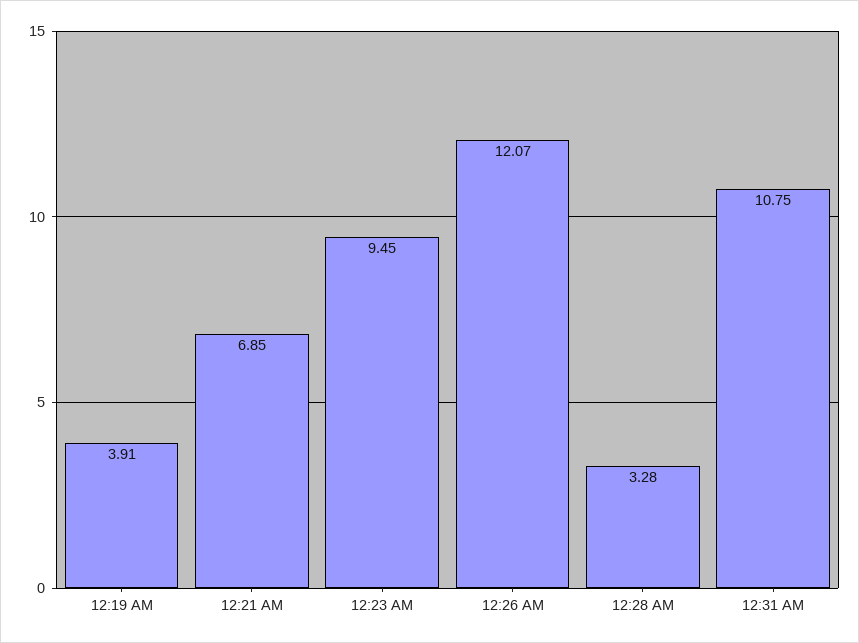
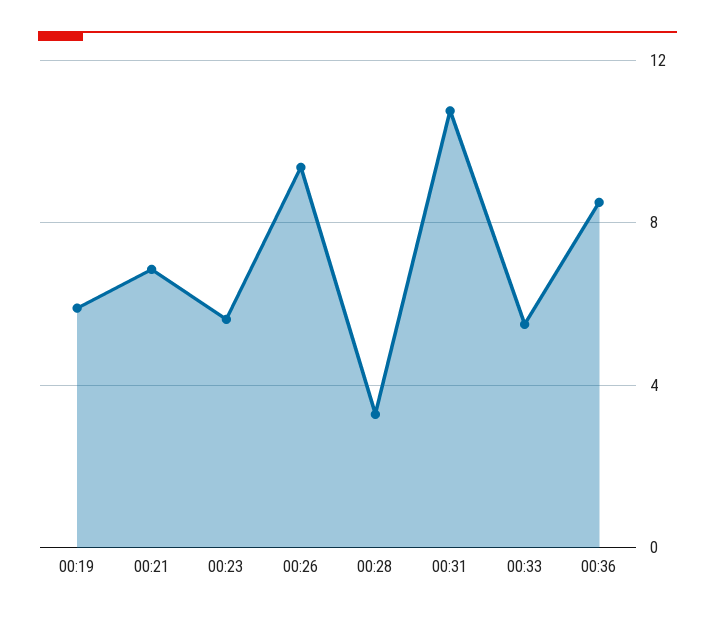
12:19 AM: 3.91 -> 6
12:23 AM: 9.45 -> 5.5
12:26 AM: 12.07 -> 9.5
00:33: none -> 5.5
00:36: none -> 8.5

